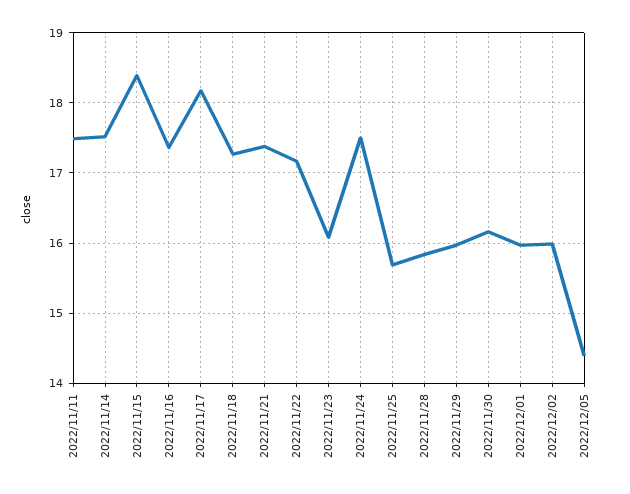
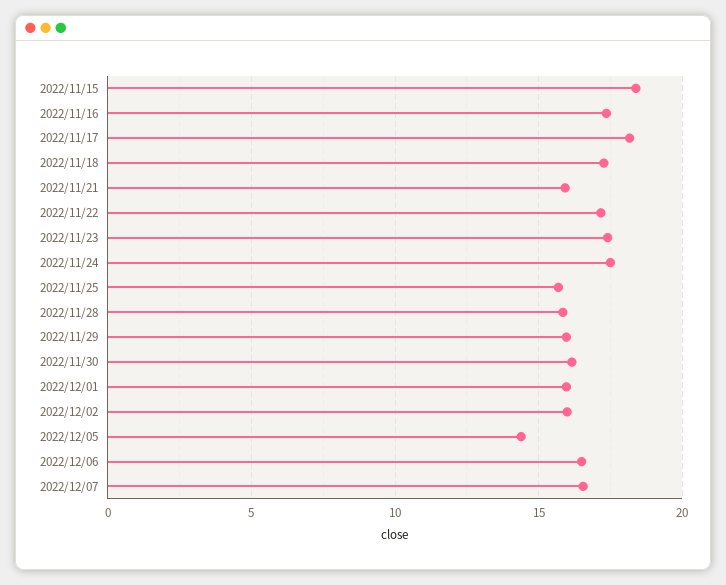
2022/11/11: 17.5 -> none
2022/11/14: 17.5 -> none
2022/11/21: 17.4 -> 16
2022/11/23: 16.1 -> 17.5
2022/12/06: none -> 16.5
2022/12/07: none -> 16.5

